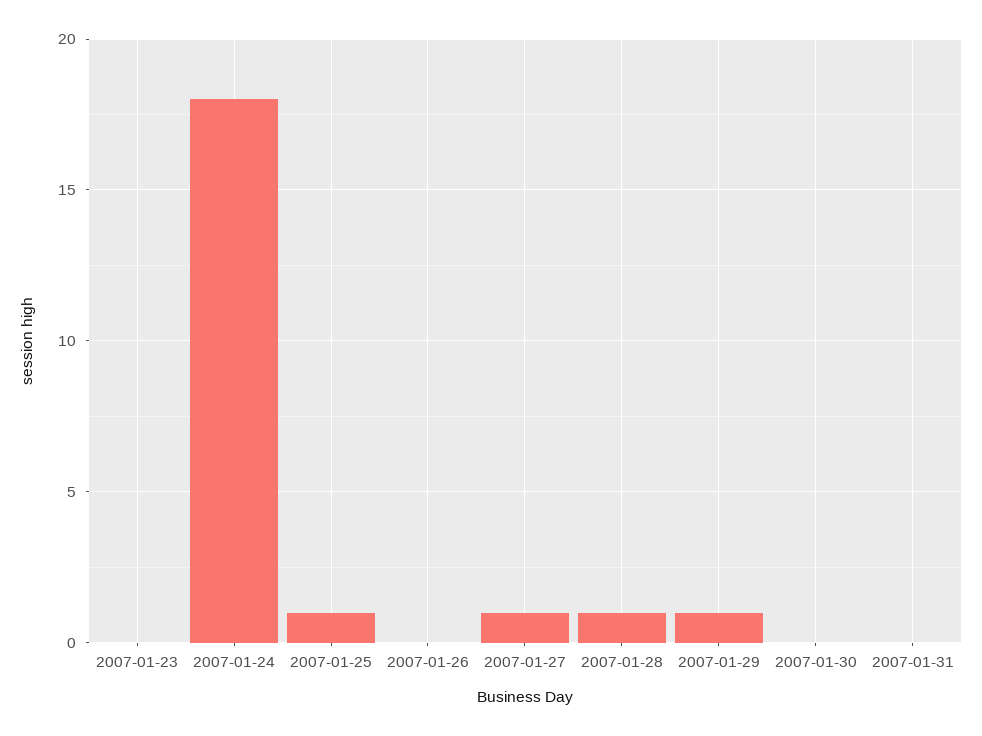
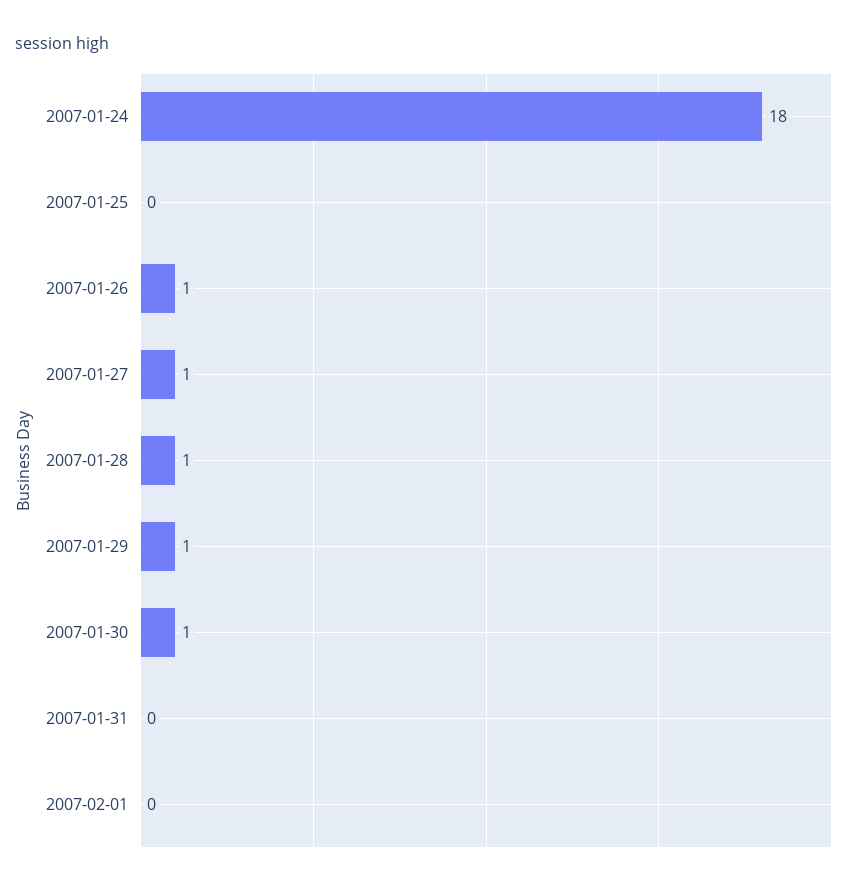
2007-01-23: 0 -> none
2007-01-25: 1 -> 0
2007-01-26: 0 -> 1
2007-01-30: 0 -> 1
2007-02-01: none -> 0

